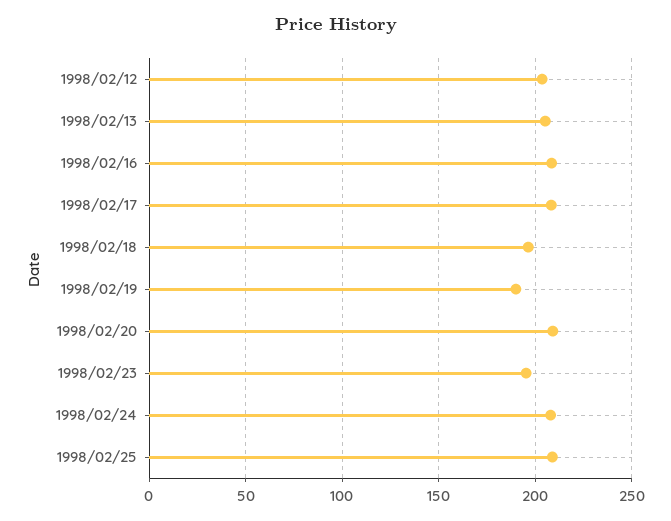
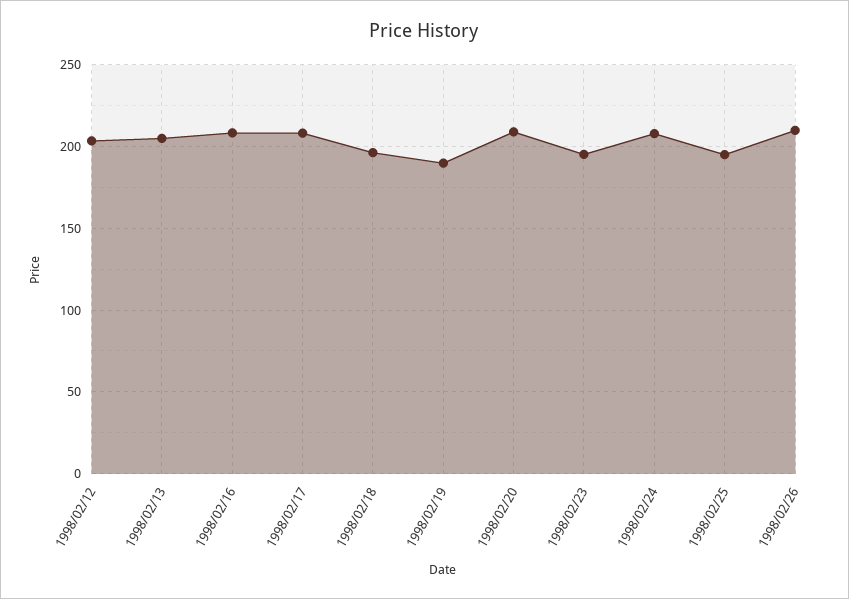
1998/02/25: 210 -> 195
1998/02/26: none -> 210

